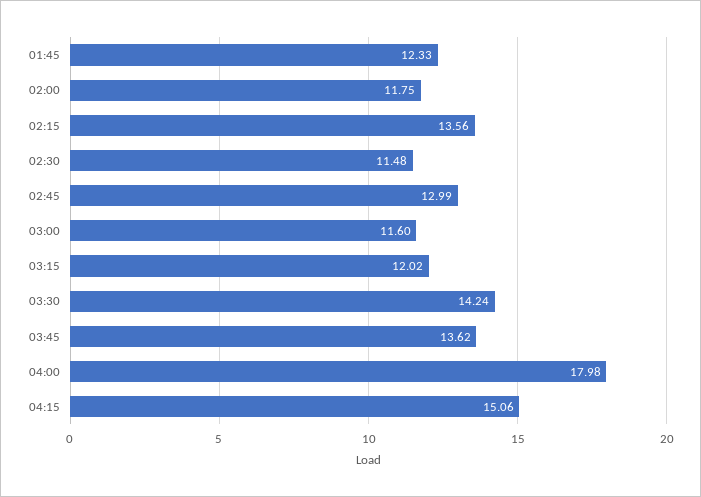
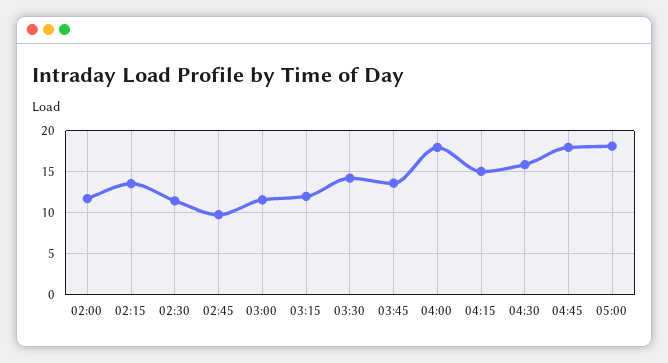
01:45: 12.33 -> none
02:45: 12.99 -> 10
04:30: none -> 16
04:45: none -> 18
05:00: none -> 18

